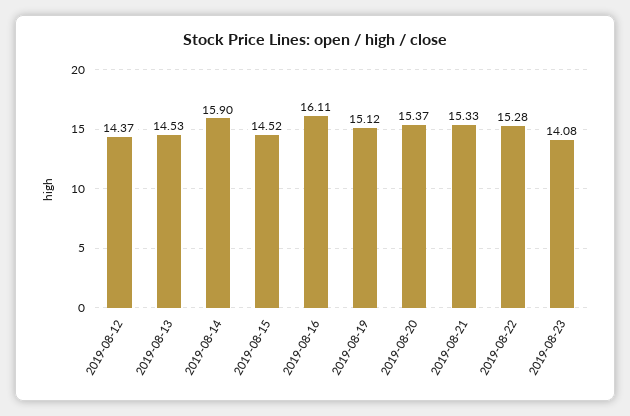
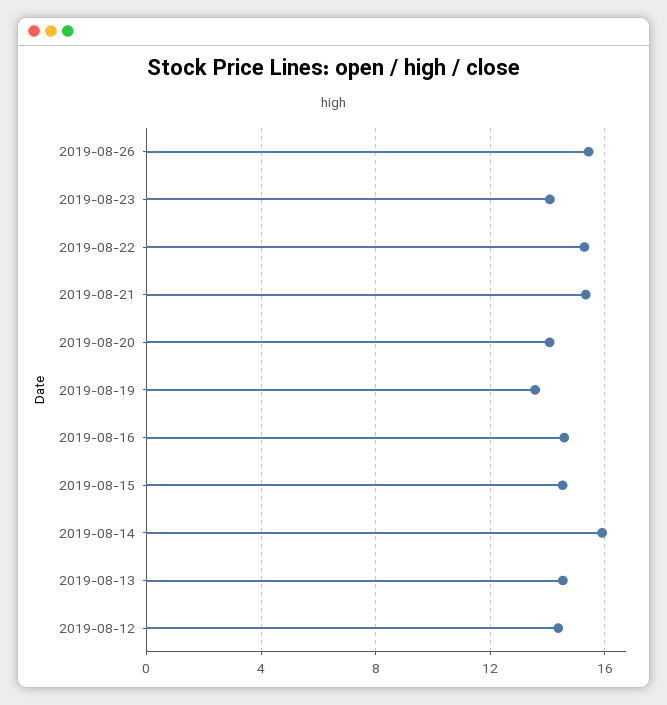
2019-08-16: 16.11 -> 14.5
2019-08-19: 15.12 -> 13.5
2019-08-20: 15.37 -> 14
2019-08-26: none -> 15.5

